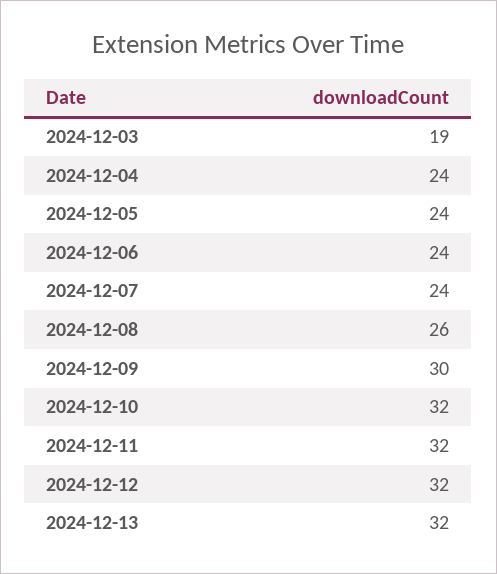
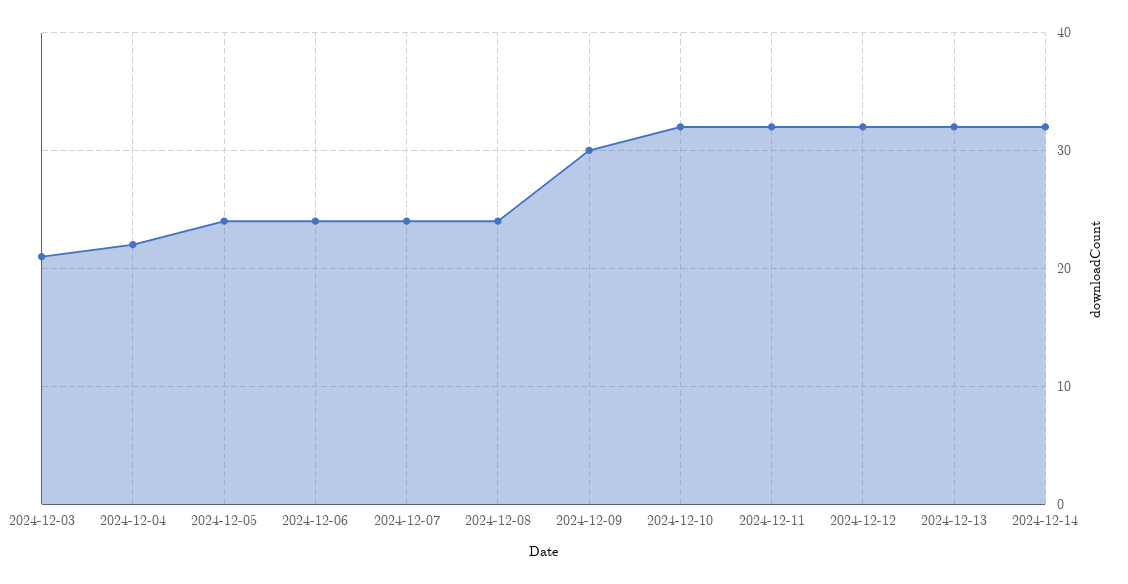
2024-12-03: 19 -> 21
2024-12-04: 24 -> 22
2024-12-08: 26 -> 24
2024-12-14: none -> 32

